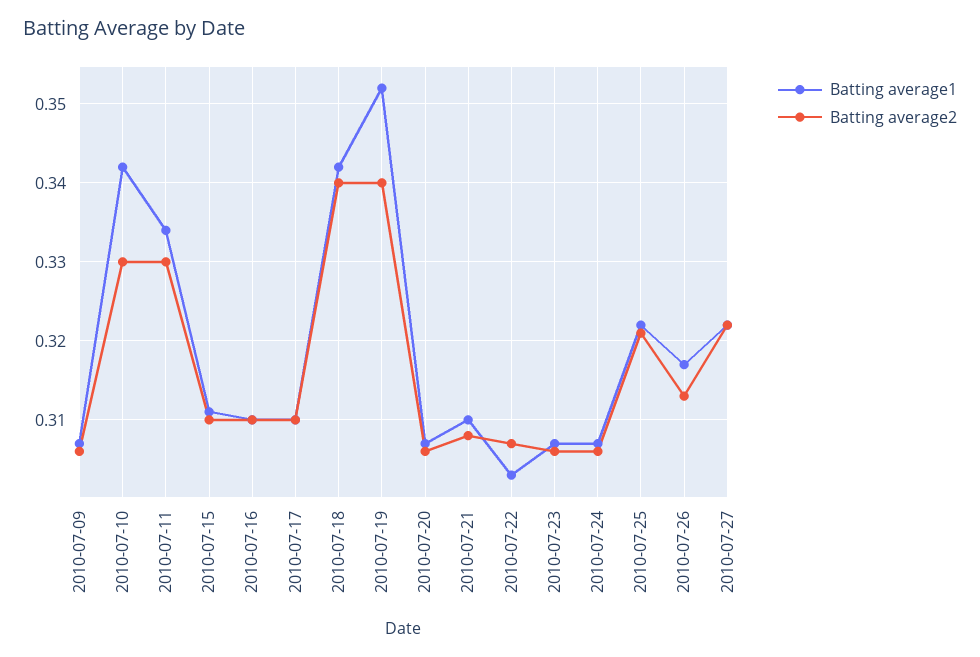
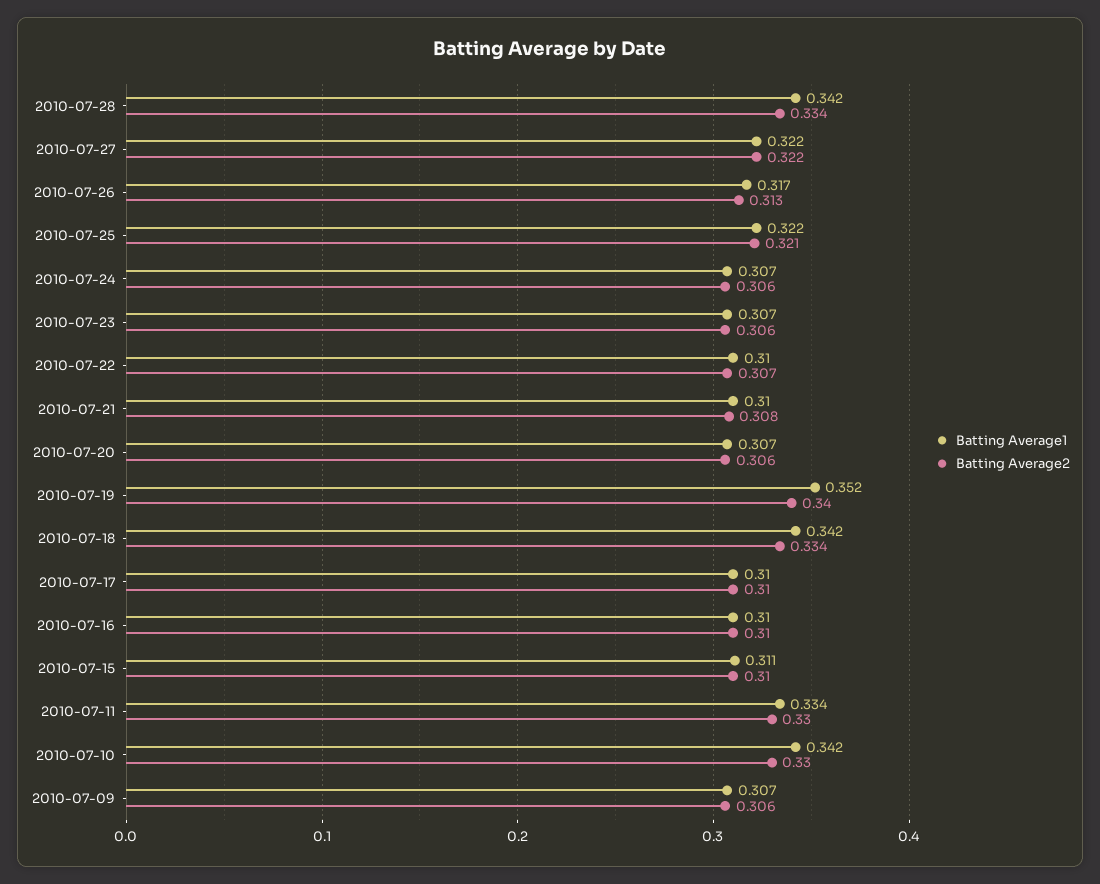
Batting average2, 2010-07-18: 0.34 -> 0.334
Batting average1, 2010-07-22: 0.303 -> 0.31
Batting average1, 2010-07-28: none -> 0.342
Batting average2, 2010-07-28: none -> 0.334

